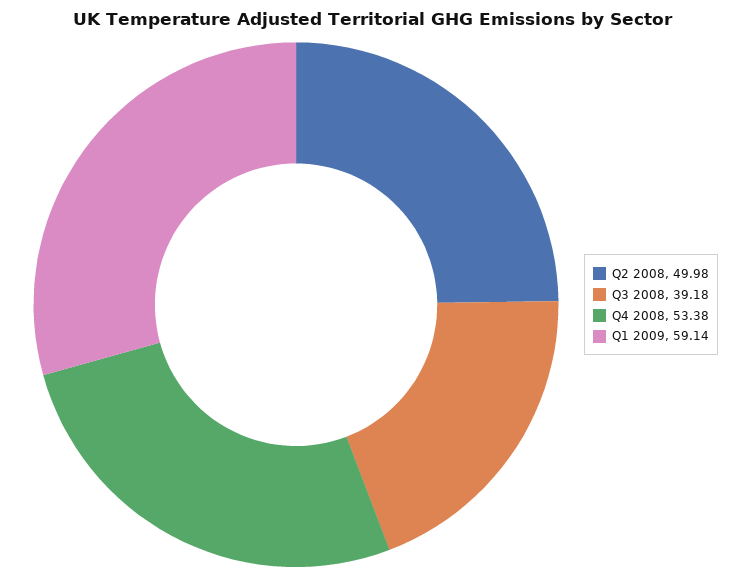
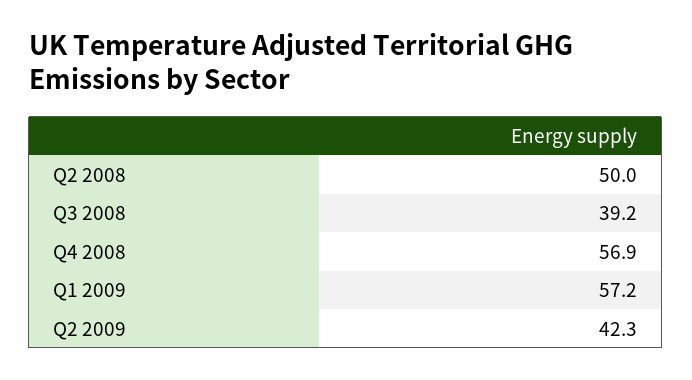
Q4 2008: 53.38 -> 56.9
Q1 2009: 59.14 -> 57.2
Q2 2009: none -> 42.3

